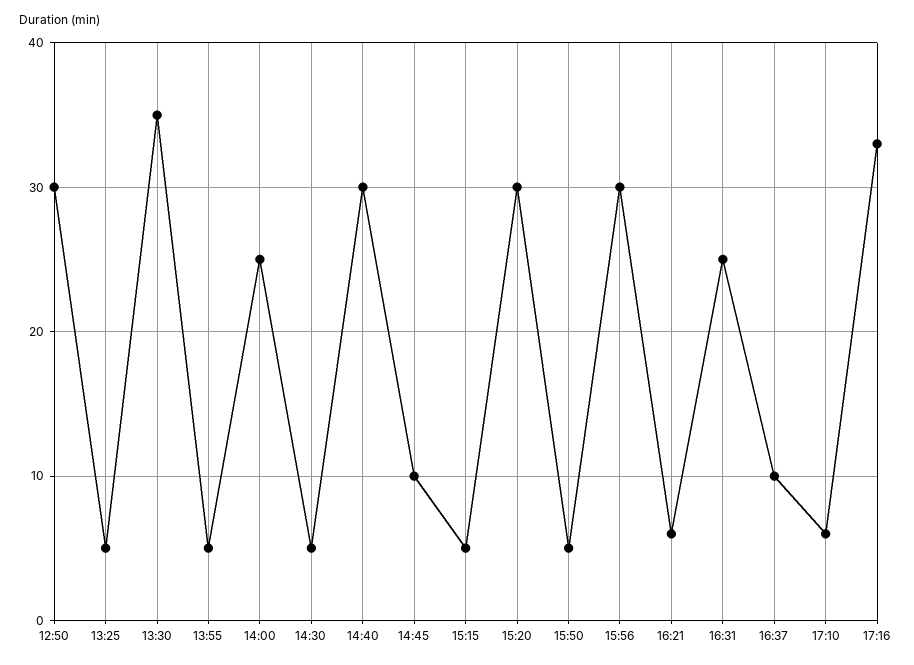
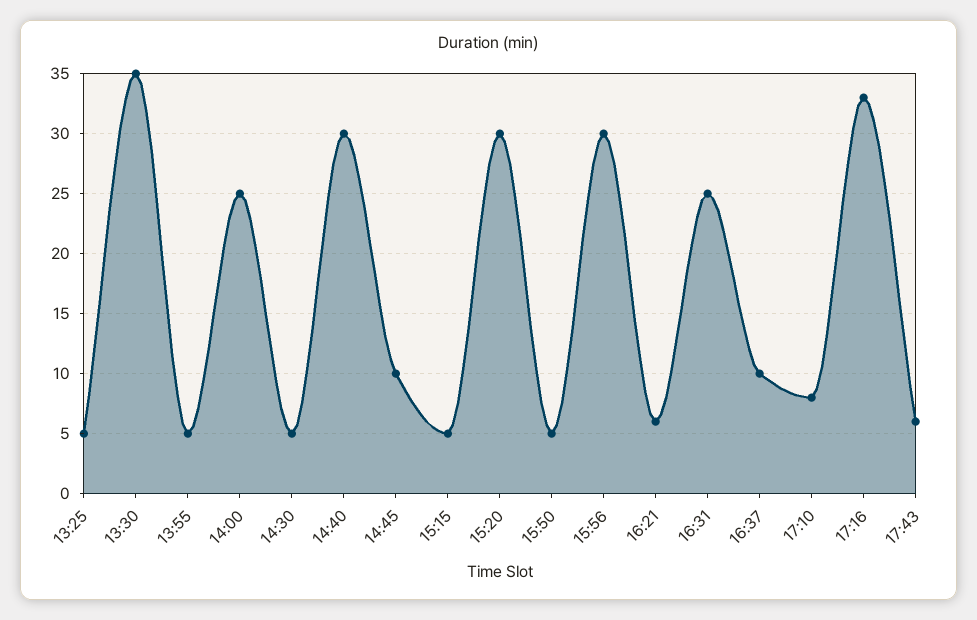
12:50: 30 -> none
17:10: 6 -> 8
17:43: none -> 6

